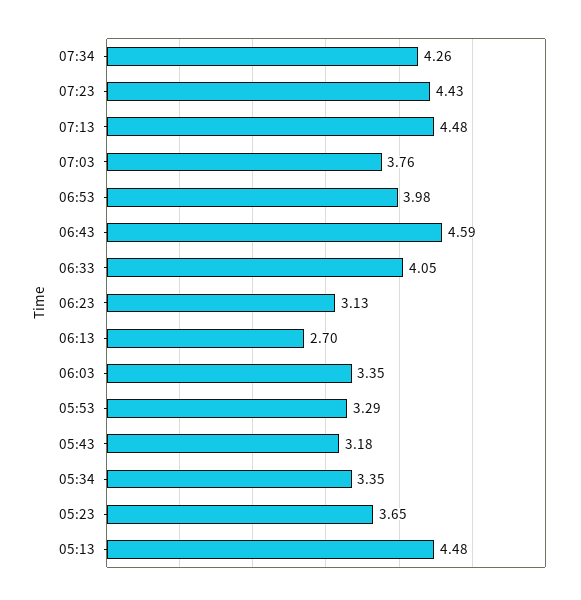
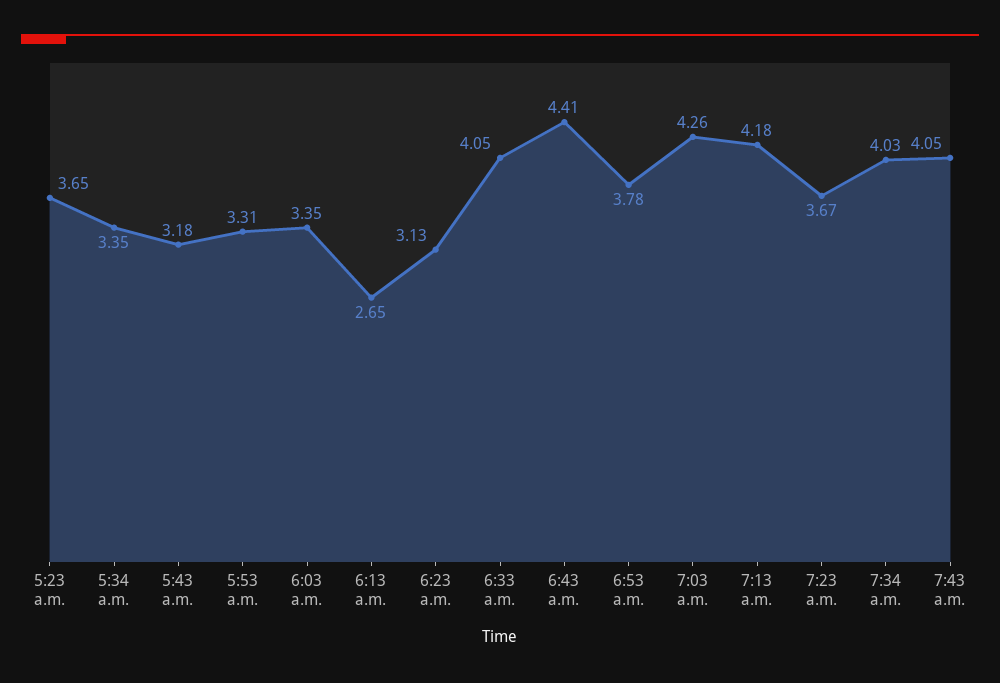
07:34: 4.26 -> 4.03
07:23: 4.43 -> 3.67
07:13: 4.48 -> 4.18
07:03: 3.76 -> 4.26
06:53: 3.98 -> 3.78
06:43: 4.59 -> 4.41
06:13: 2.7 -> 2.65
05:53: 3.29 -> 3.31
05:13: 4.48 -> none
7:43 a.m.: none -> 4.05

